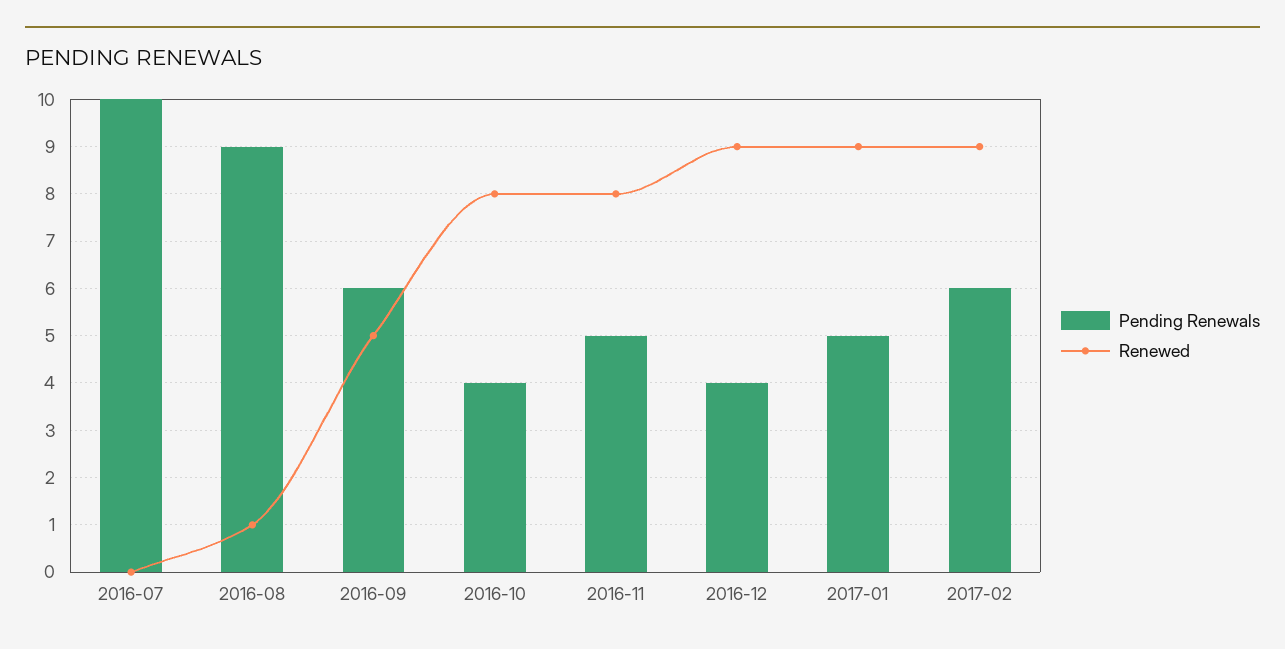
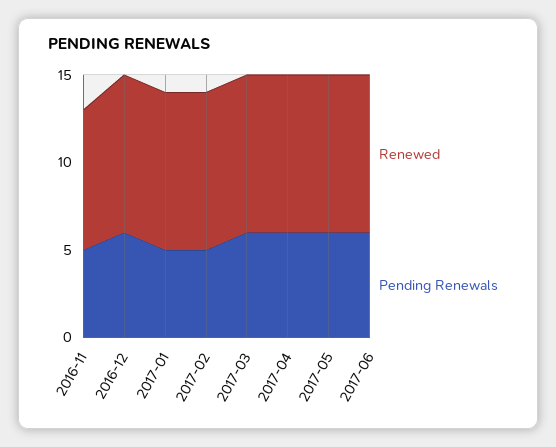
Pending Renewals, 2016-07: 10 -> none
Renewed, 2016-07: 0 -> none
Pending Renewals, 2016-08: 9 -> none
Renewed, 2016-08: 1 -> none
Pending Renewals, 2016-09: 6 -> none
Renewed, 2016-09: 5 -> none
Pending Renewals, 2016-10: 4 -> none
Renewed, 2016-10: 8 -> none
Pending Renewals, 2016-12: 4 -> 6
Pending Renewals, 2017-02: 6 -> 5
Renewed, 2017-03: none -> 9
Pending Renewals, 2017-03: none -> 6
Renewed, 2017-04: none -> 9
Pending Renewals, 2017-04: none -> 6
Renewed, 2017-05: none -> 9
Pending Renewals, 2017-05: none -> 6
Renewed, 2017-06: none -> 9
Pending Renewals, 2017-06: none -> 6

